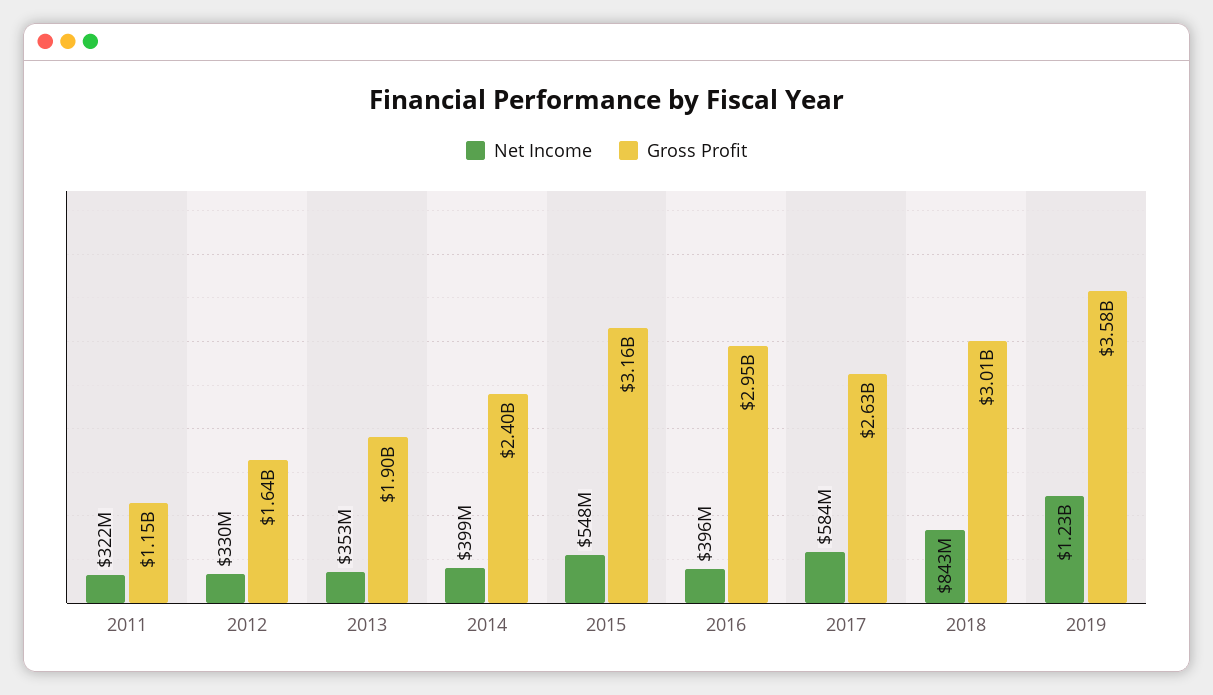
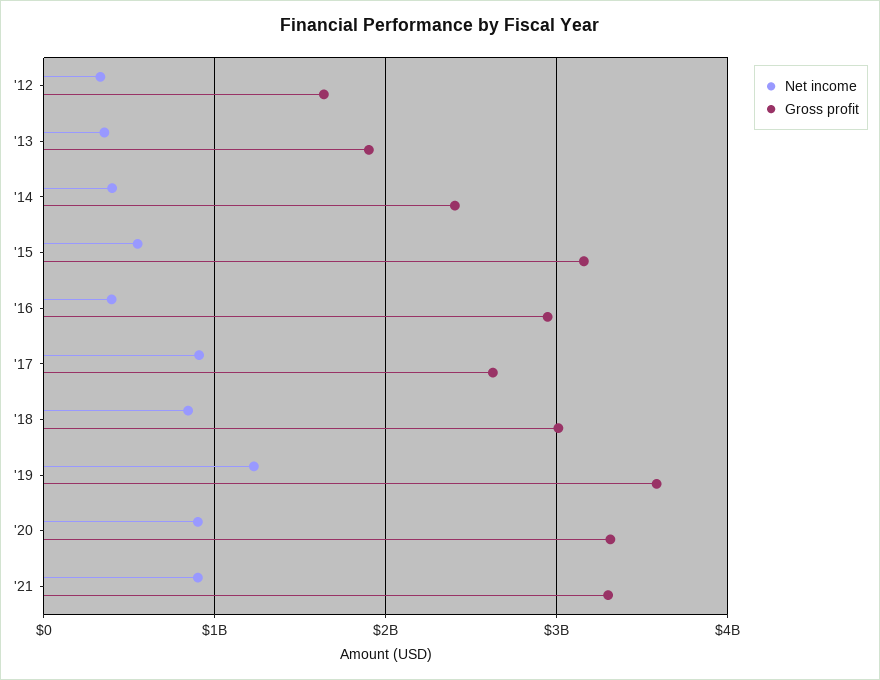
Net Income, 2011: 322000000 -> none
Gross Profit, 2011: 1150000000 -> none
Net Income, 2017: 584000000 -> 900000000
Net Income, '20: none -> 900000000
Gross Profit, '20: none -> 3300000000
Net Income, '21: none -> 900000000
Gross Profit, '21: none -> 3300000000

